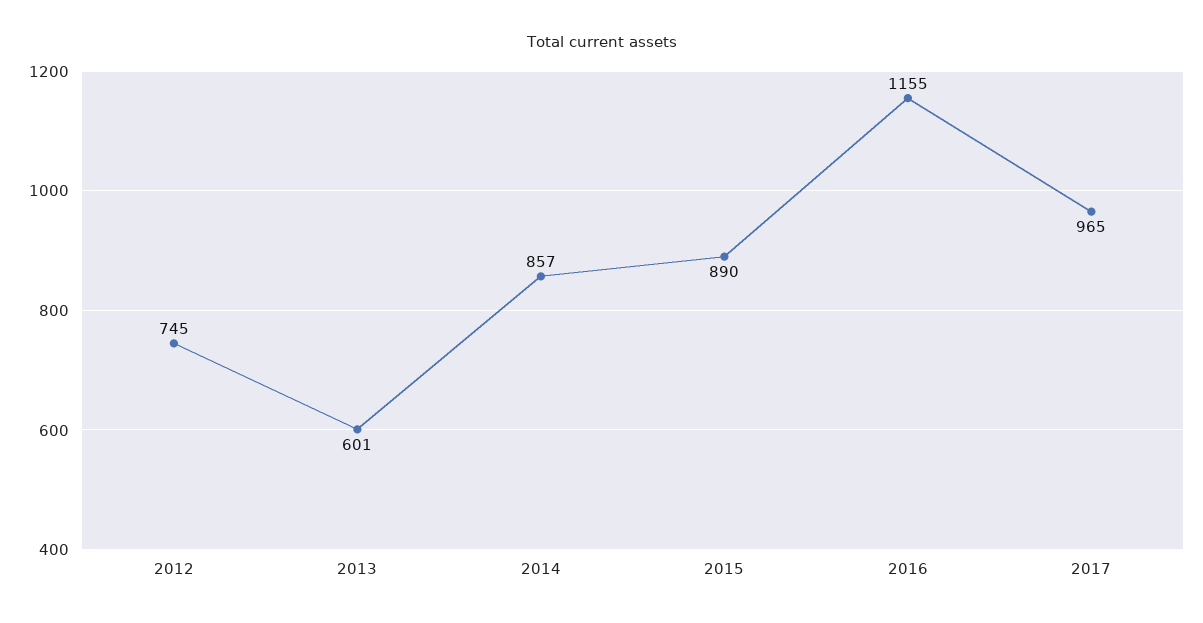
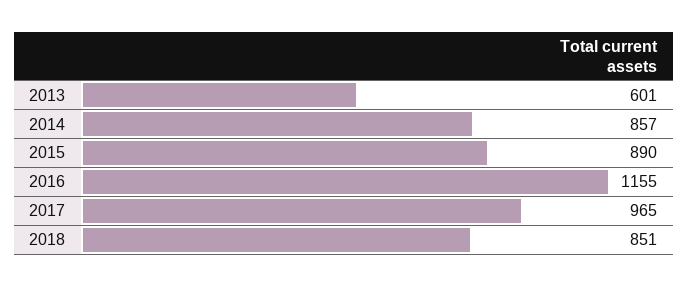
2012: 745 -> none
2018: none -> 851

